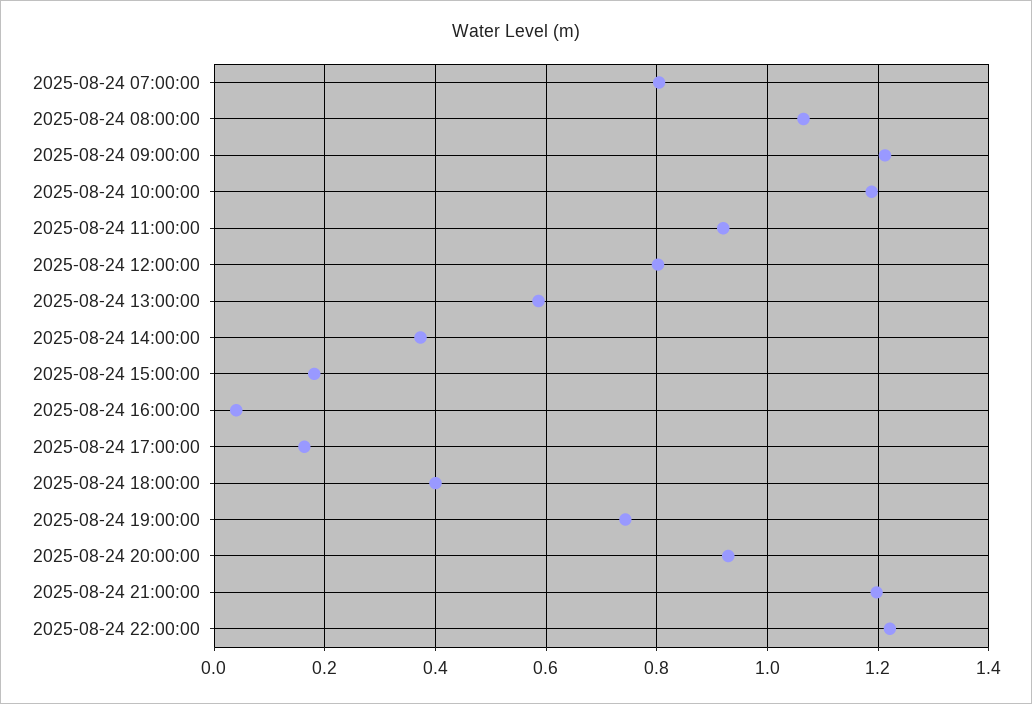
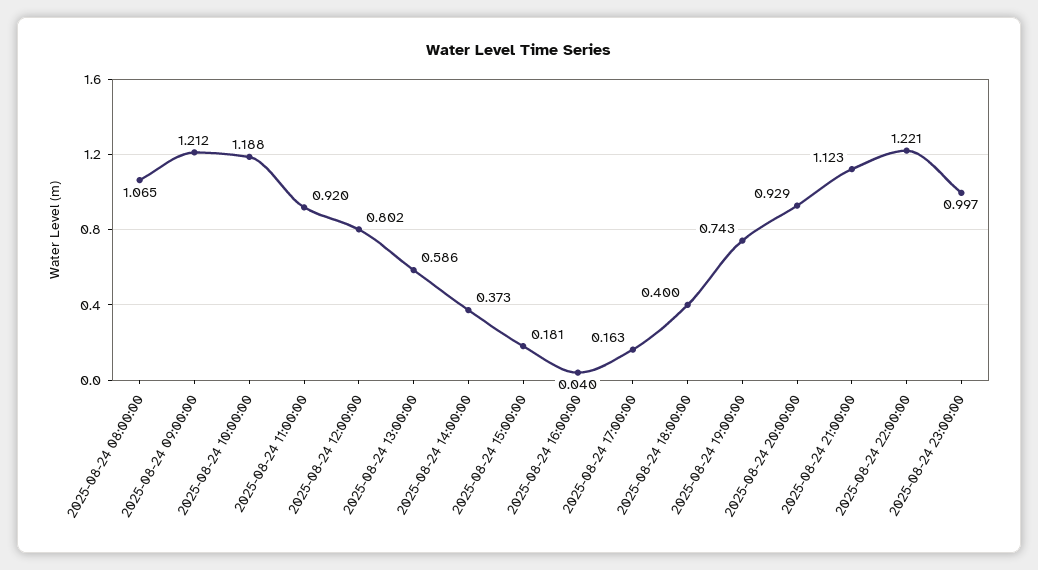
2025-08-24 07:00:00: 0.8 -> none
2025-08-24 21:00:00: 1.2 -> 1.123
2025-08-24 23:00:00: none -> 0.997

